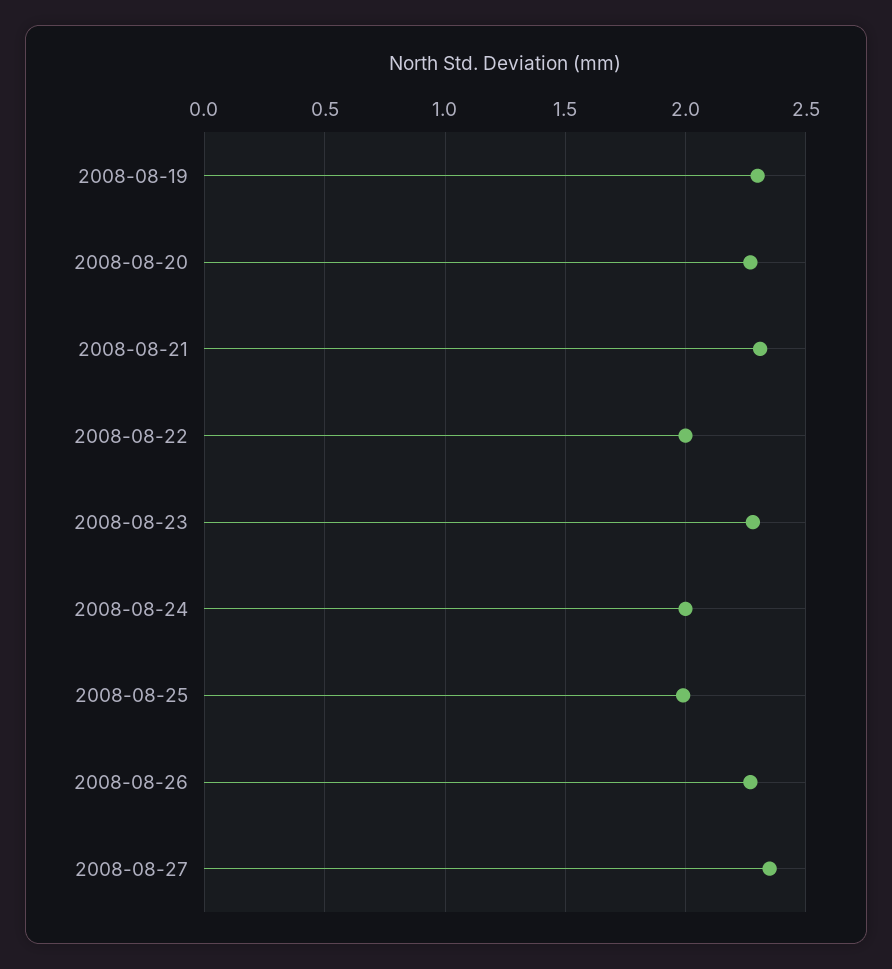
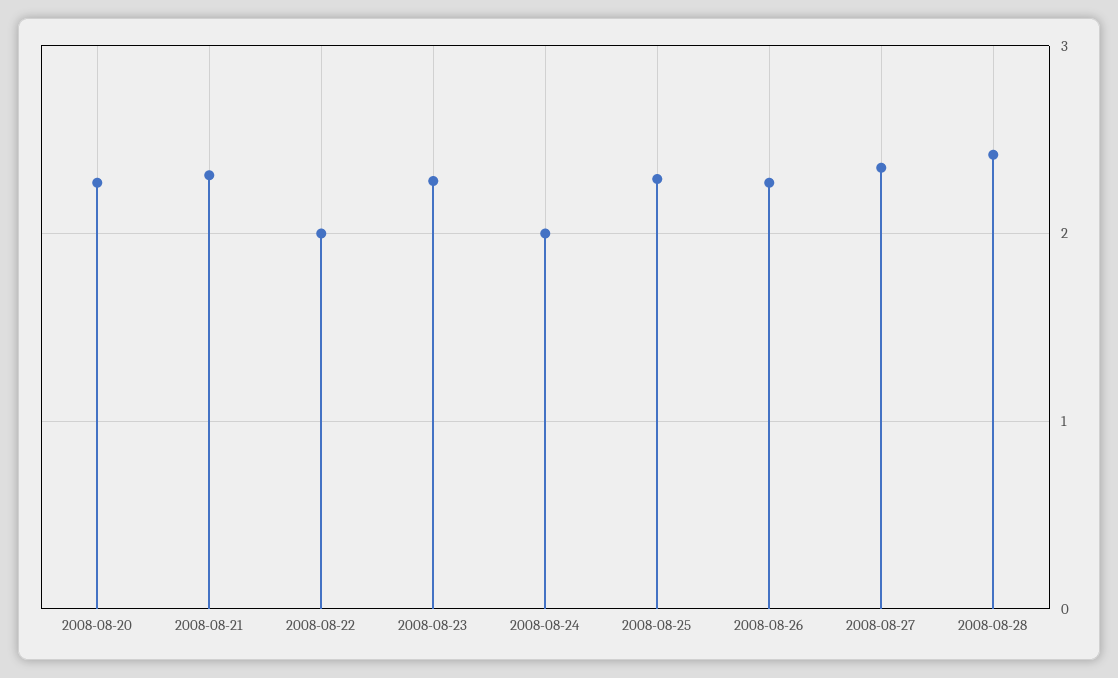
2008-08-19: 2.3 -> none
2008-08-25: 2 -> 2.3
2008-08-28: none -> 2.4

